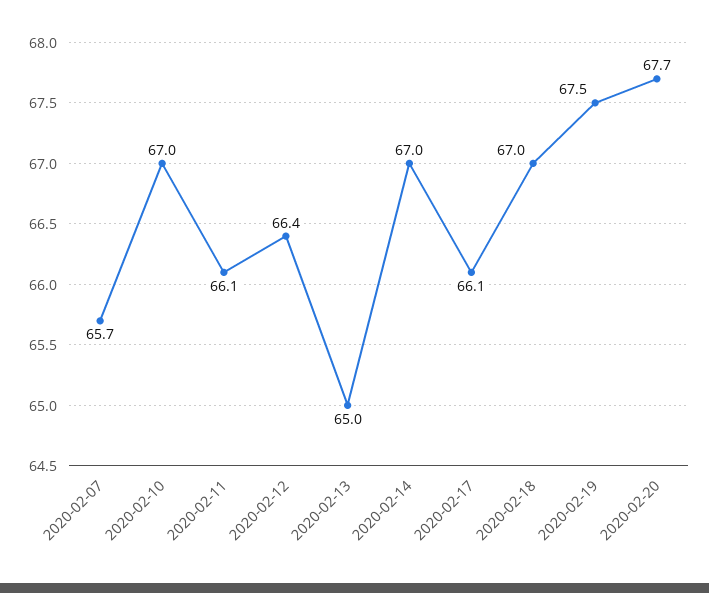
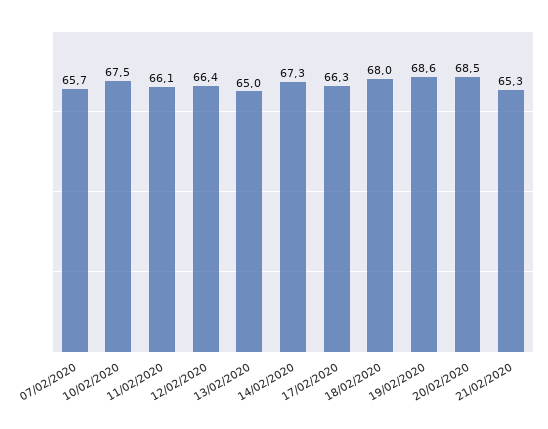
2020-02-10: 67 -> 67.5
2020-02-14: 67 -> 67.3
2020-02-17: 66.1 -> 66.3
2020-02-18: 67 -> 68
2020-02-19: 67.5 -> 68.6
2020-02-20: 67.7 -> 68.5
21/02/2020: none -> 65.3

